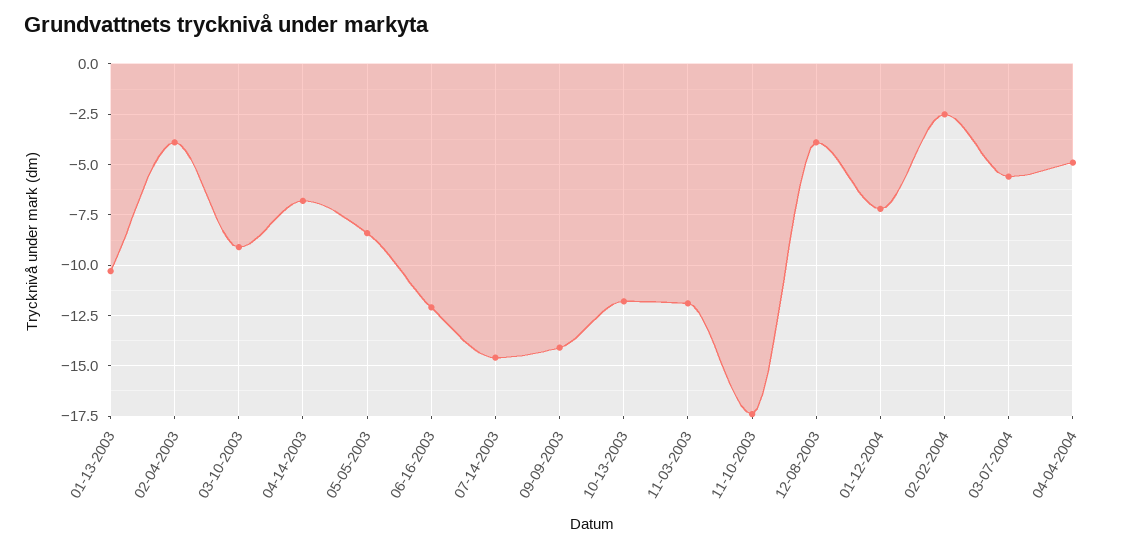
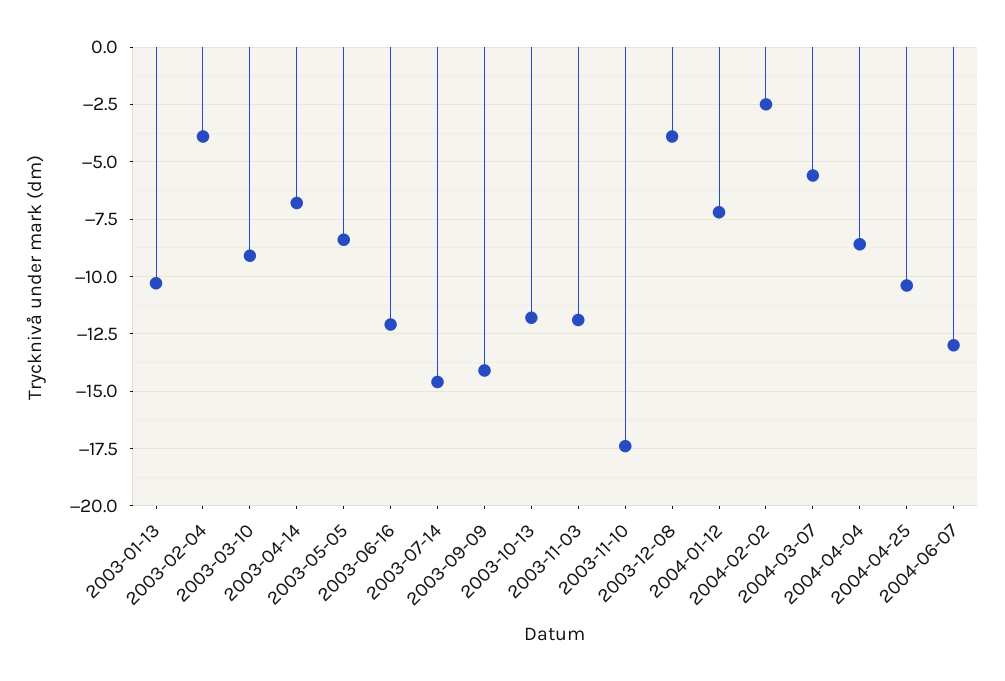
04-04-2004: -5 -> -8.5
2004-04-25: none -> -10.5
2004-06-07: none -> -13

